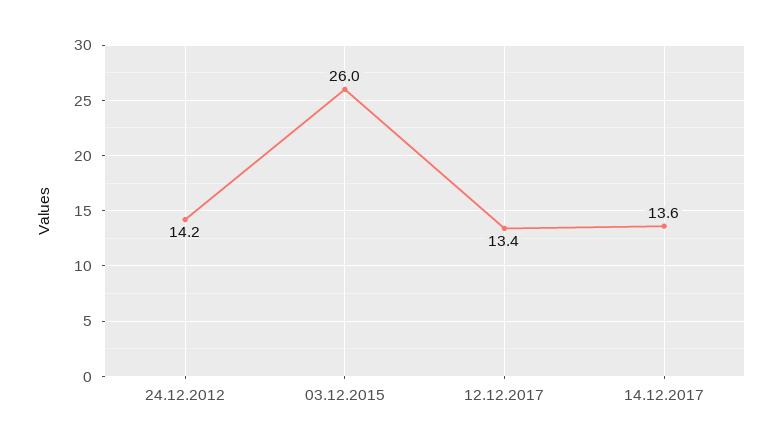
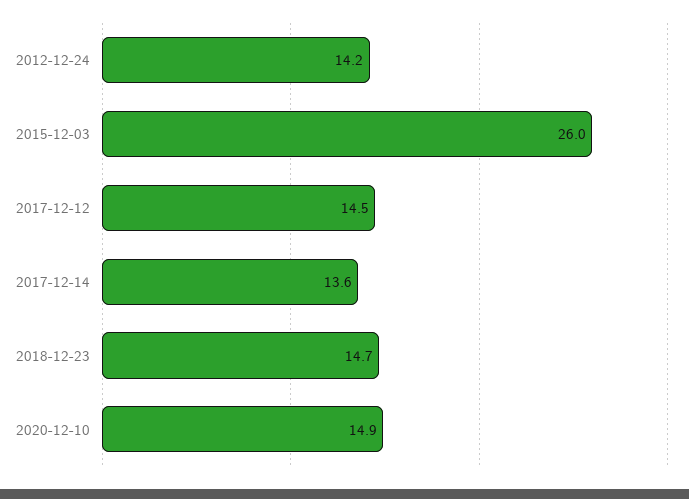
12.12.2017: 13.4 -> 14.5
2018-12-23: none -> 14.7
2020-12-10: none -> 14.9

